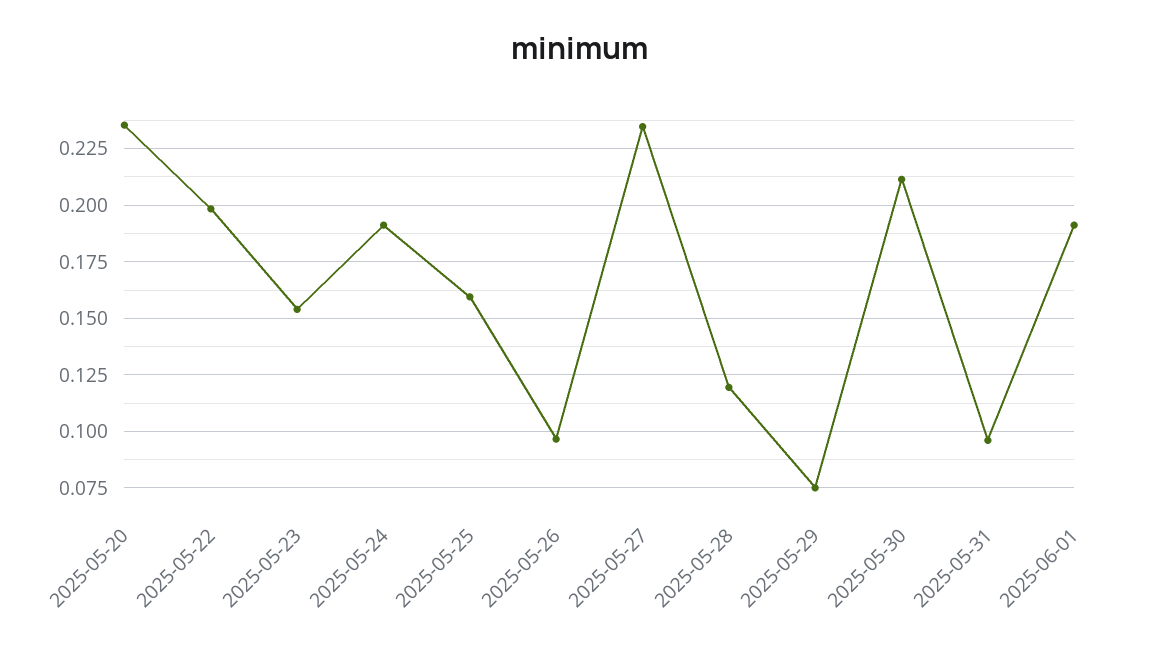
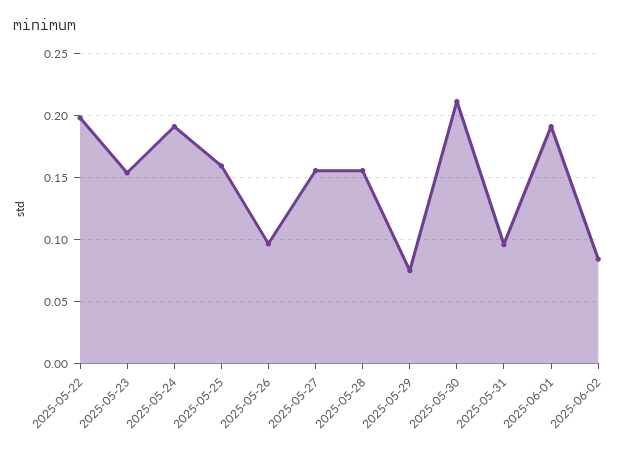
2025-05-20: 0.235 -> none
2025-05-27: 0.235 -> 0.155
2025-05-28: 0.12 -> 0.155
2025-06-02: none -> 0.085

